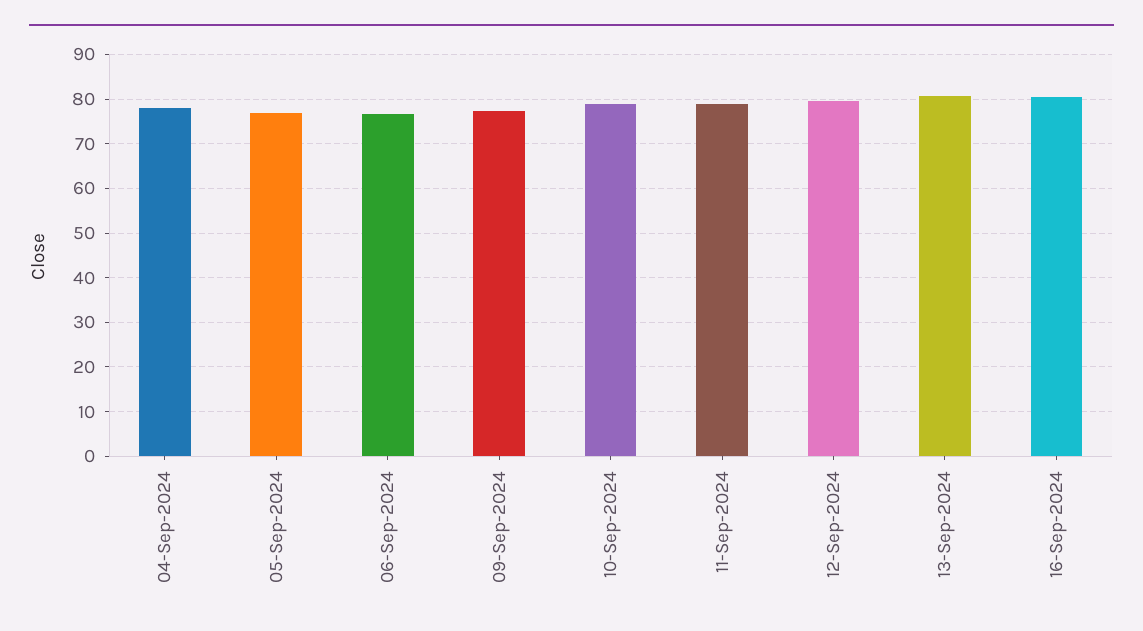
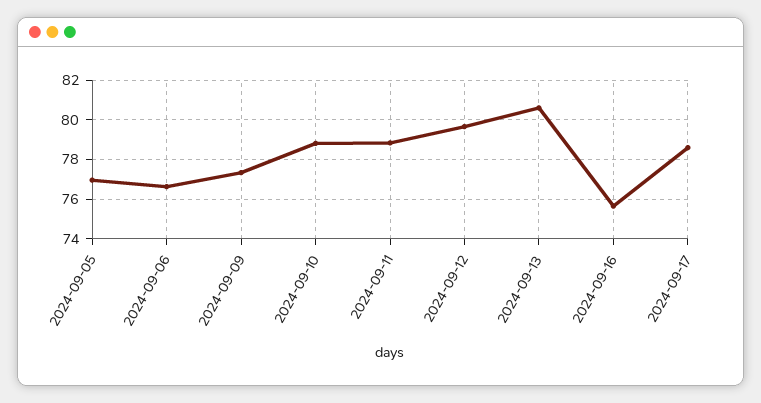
04-Sep-2024: 78 -> none
16-Sep-2024: 80 -> 75.5
2024-09-17: none -> 78.5

